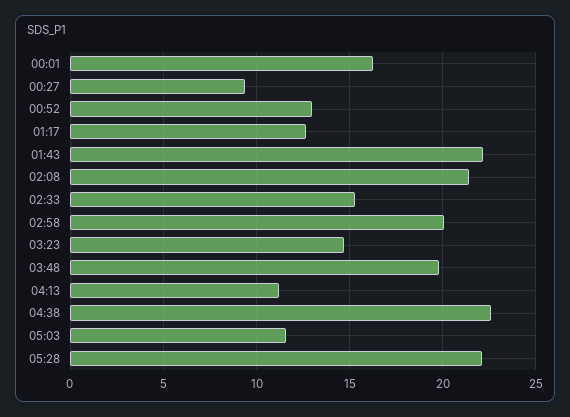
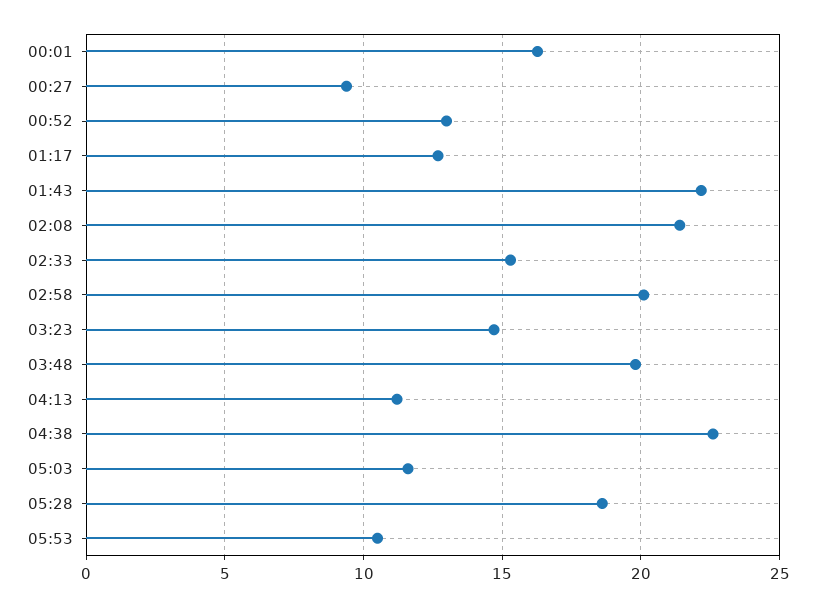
05:28: 22 -> 18.5
05:53: none -> 10.5

